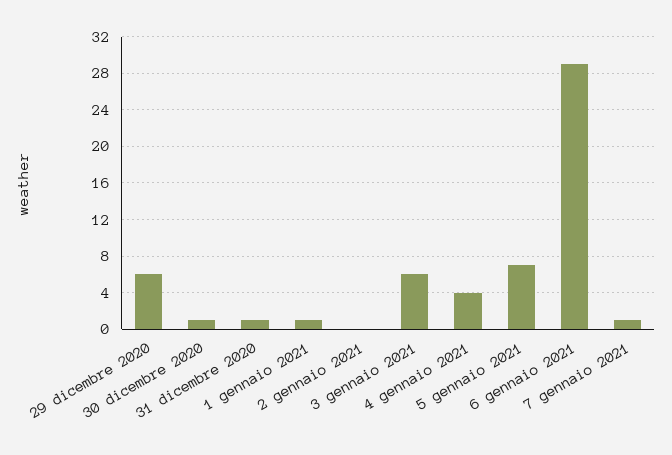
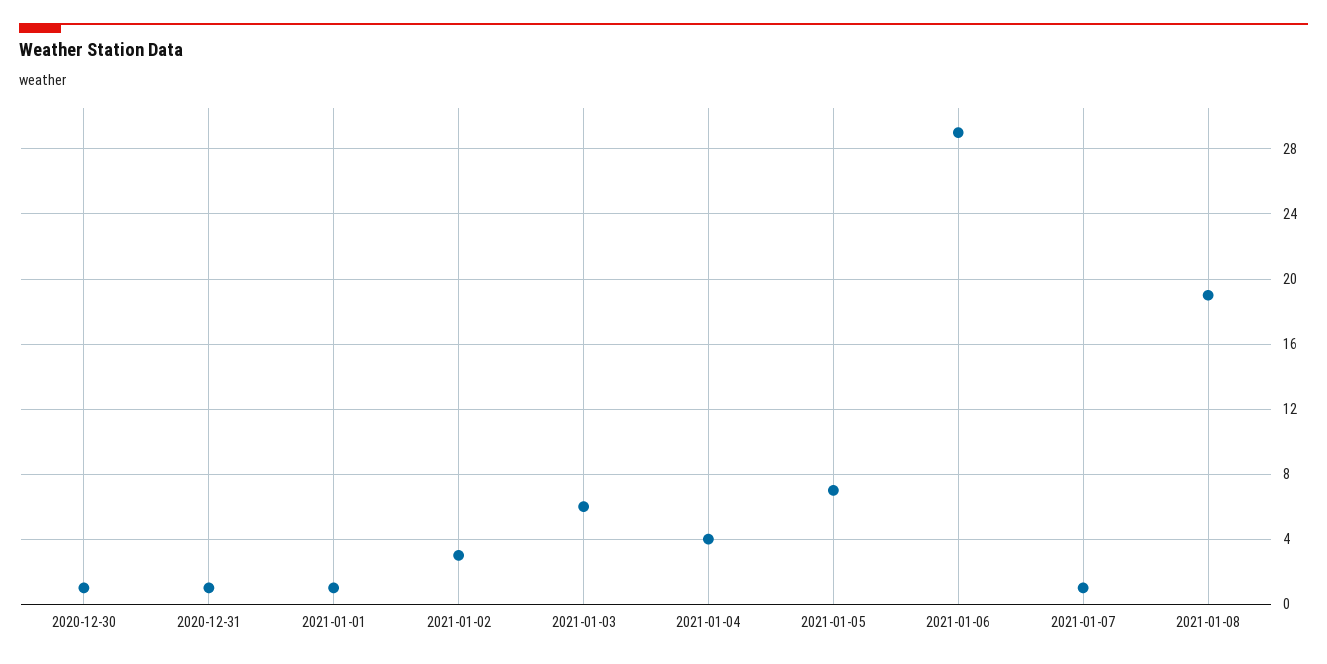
29 dicembre 2020: 6 -> none
2 gennaio 2021: 0 -> 3
2021-01-08: none -> 19

